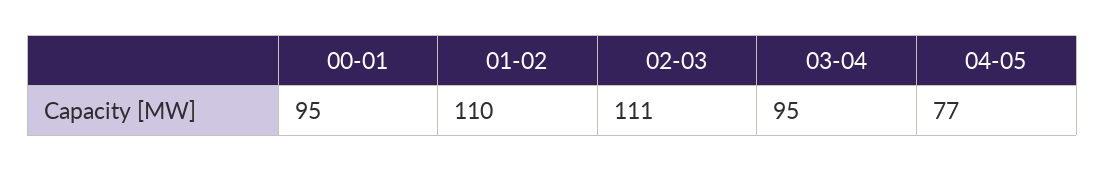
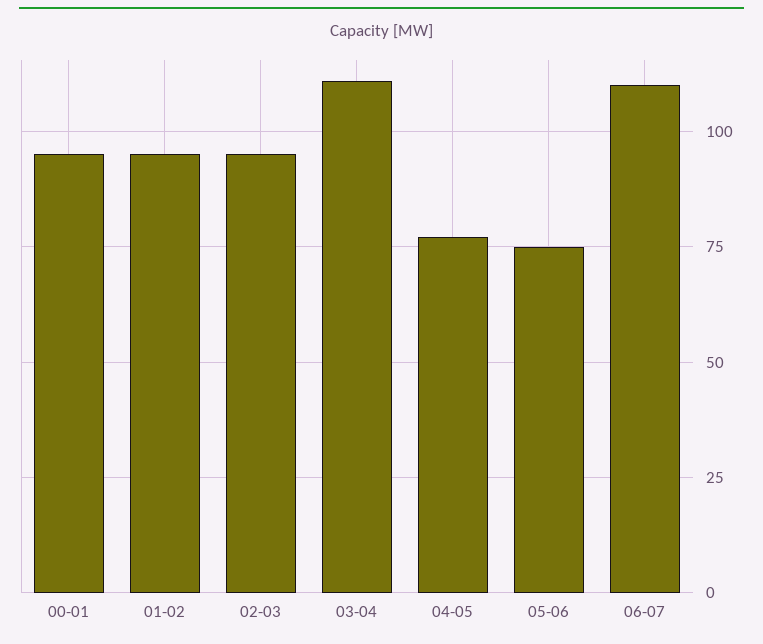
01-02: 110 -> 95
02-03: 111 -> 95
03-04: 95 -> 110
05-06: none -> 75
06-07: none -> 110

